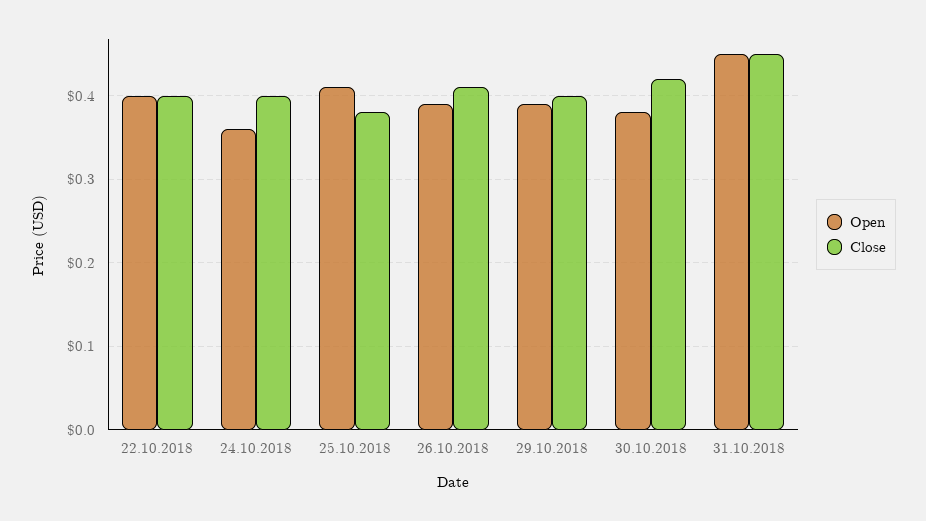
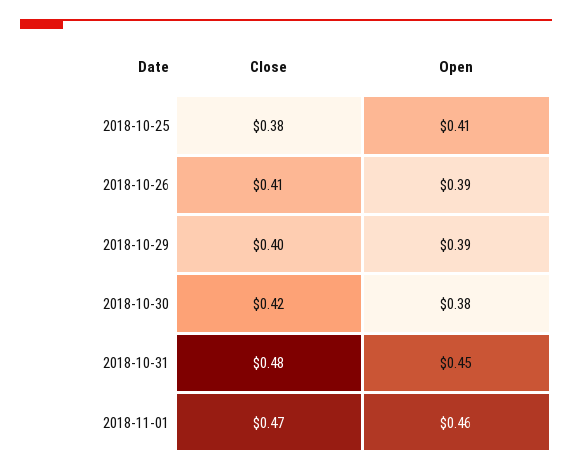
Open, 22.10.2018: 0.4 -> none
Close, 22.10.2018: 0.4 -> none
Open, 24.10.2018: 0.36 -> none
Close, 24.10.2018: 0.4 -> none
Close, 31.10.2018: 0.45 -> 0.48
Close, 2018-11-01: none -> 0.47
Open, 2018-11-01: none -> 0.46

